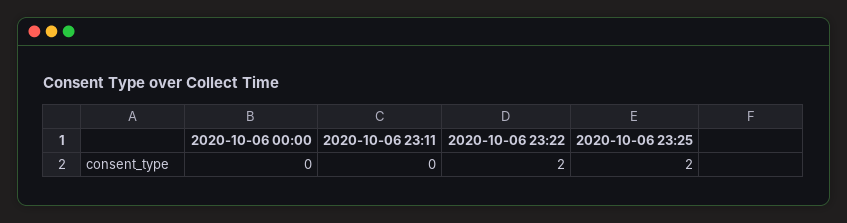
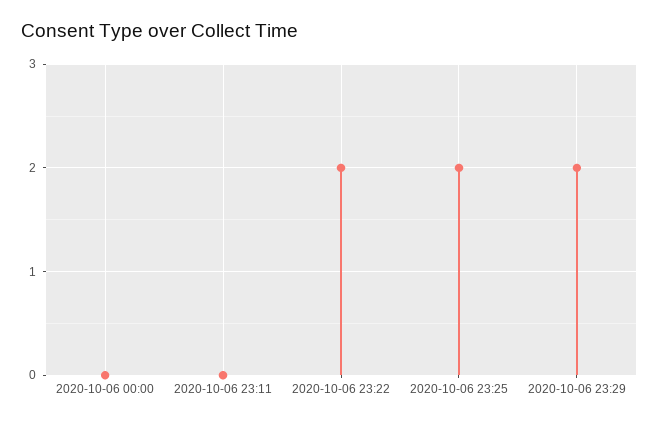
2020-10-06 23:29: none -> 2

